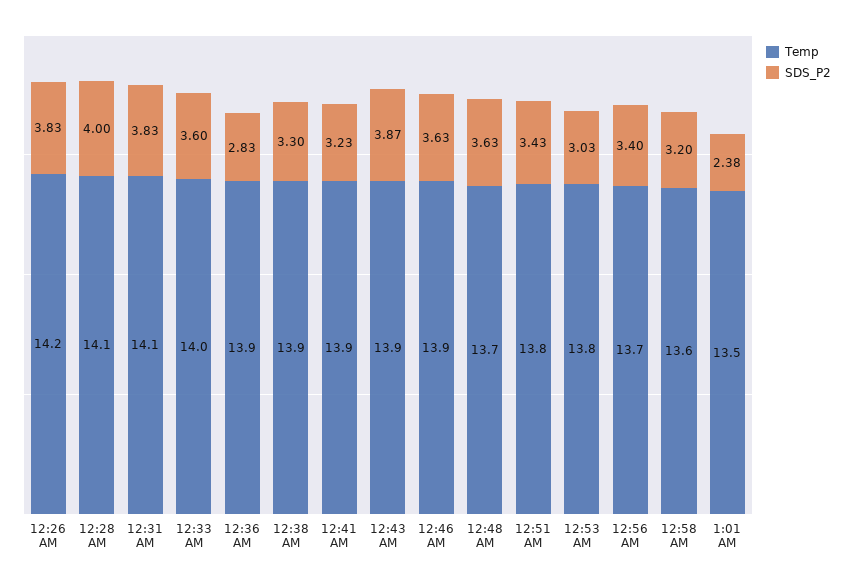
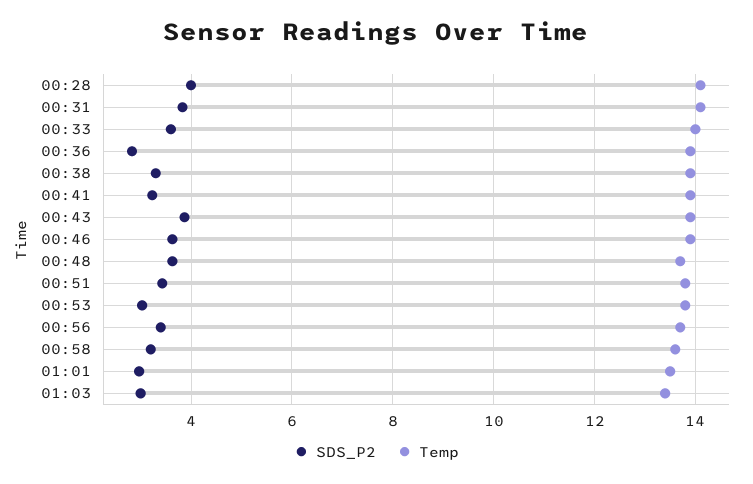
Temp, 12:26 AM: 14.2 -> none
SDS_P2, 12:26 AM: 3.83 -> none
SDS_P2, 1:01 AM: 2.38 -> 3
SDS_P2, 01:03: none -> 3
Temp, 01:03: none -> 13.4

